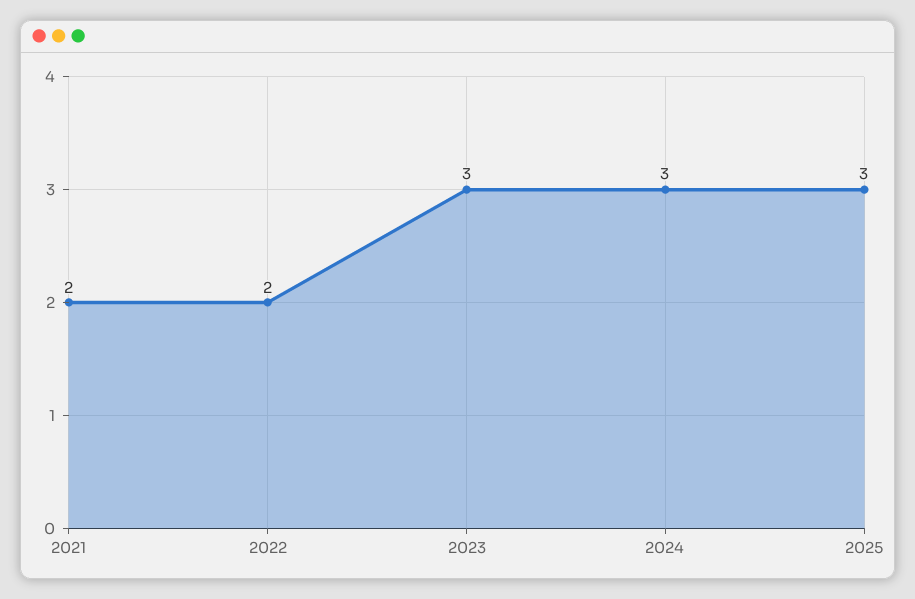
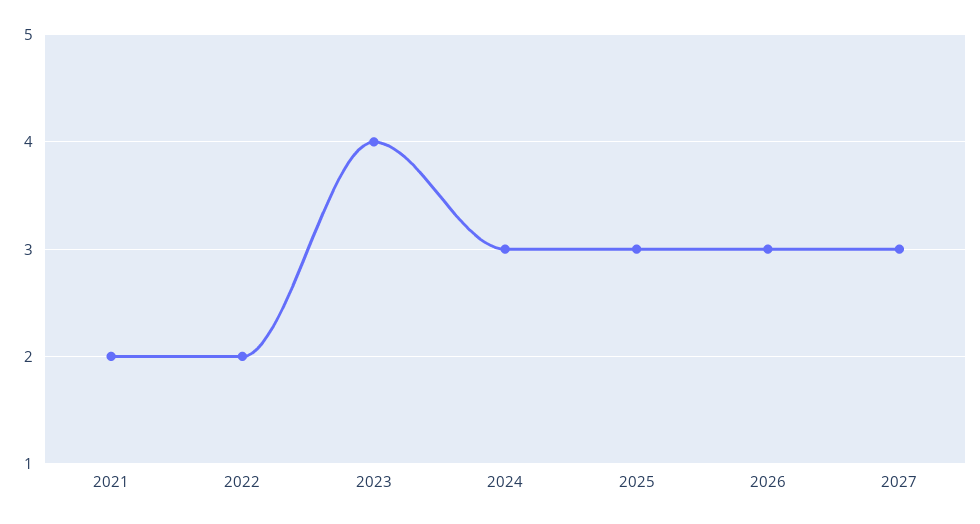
2023: 3 -> 4
2026: none -> 3
2027: none -> 3

